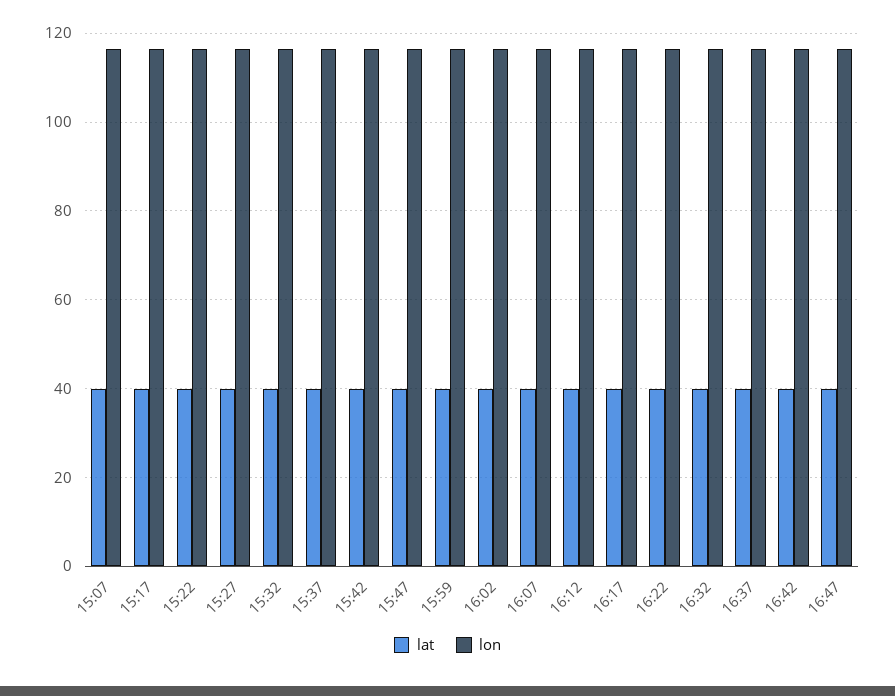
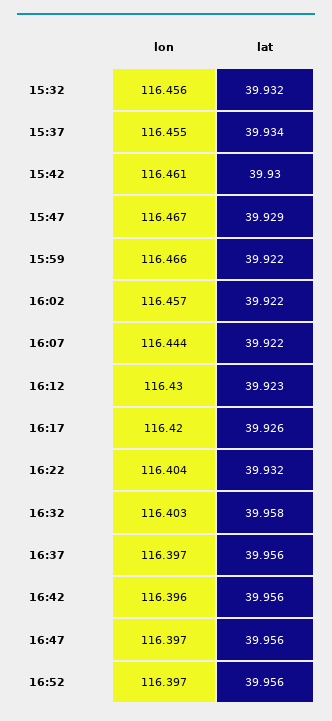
lat, 15:07: 40 -> none
lon, 15:07: 116 -> none
lat, 15:17: 40 -> none
lon, 15:17: 116 -> none
lat, 15:22: 40 -> none
lon, 15:22: 116 -> none
lat, 15:27: 40 -> none
lon, 15:27: 116 -> none
lon, 16:52: none -> 116.397
lat, 16:52: none -> 39.956

